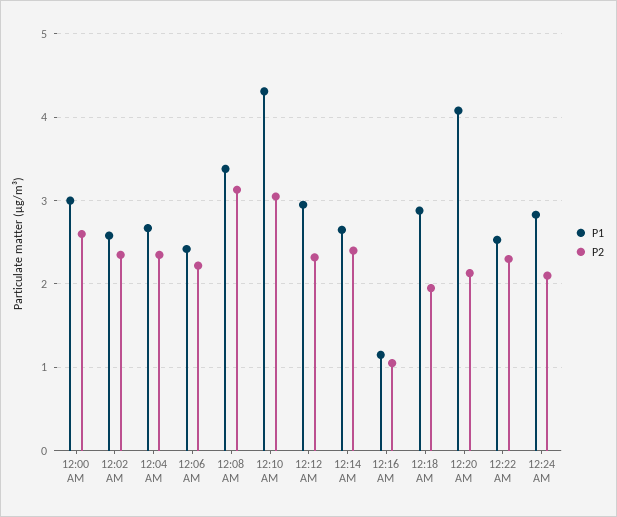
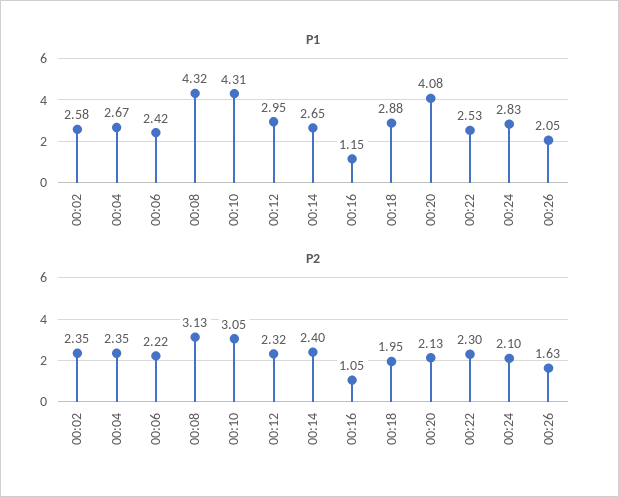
P1, 12:00 AM: 3 -> none
P2, 12:00 AM: 2.6 -> none
P1, 12:08 AM: 3.4 -> 4.32
P1, 00:26: none -> 2.05
P2, 00:26: none -> 1.63

